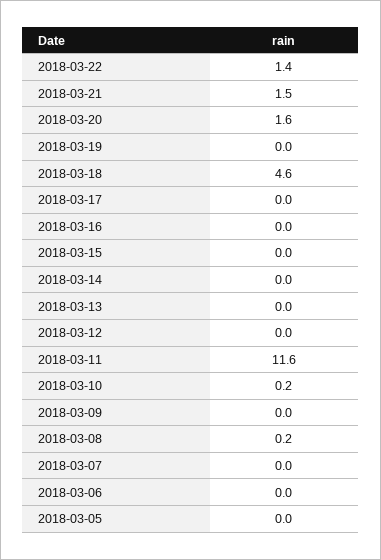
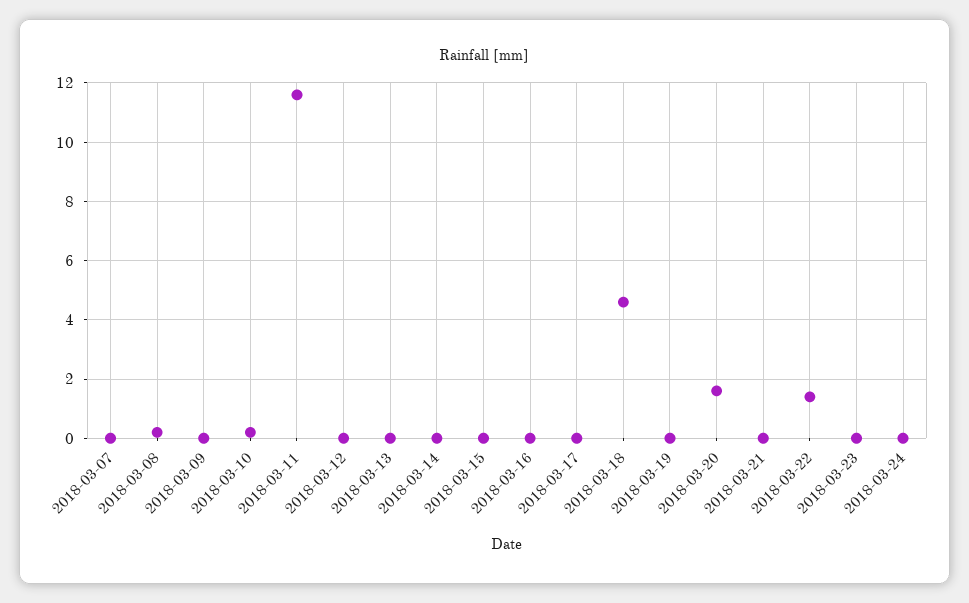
2018-03-21: 1.5 -> 0
2018-03-06: 0 -> none
2018-03-05: 0 -> none
2018-03-23: none -> 0
2018-03-24: none -> 0

